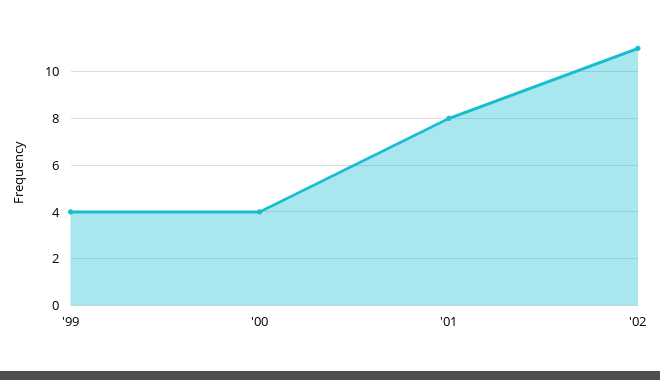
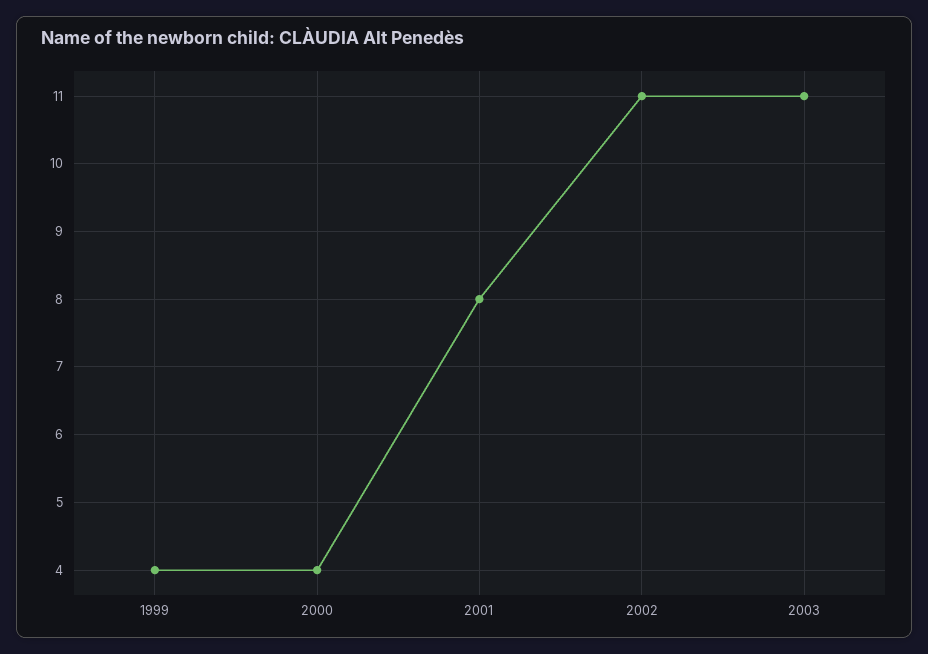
2003: none -> 11

